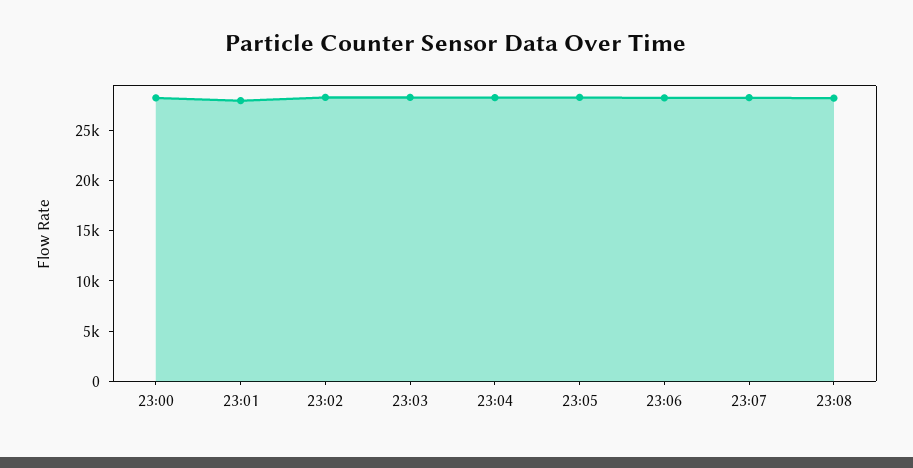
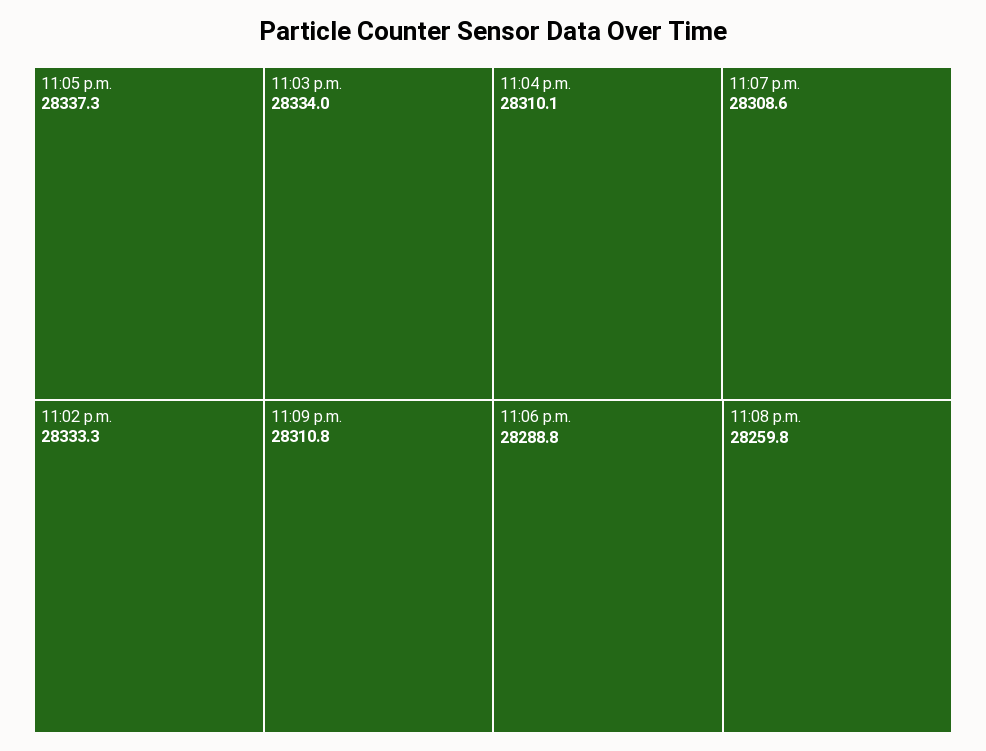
23:00: 28000 -> none
23:01: 28000 -> none
11:09 p.m.: none -> 28310.8

